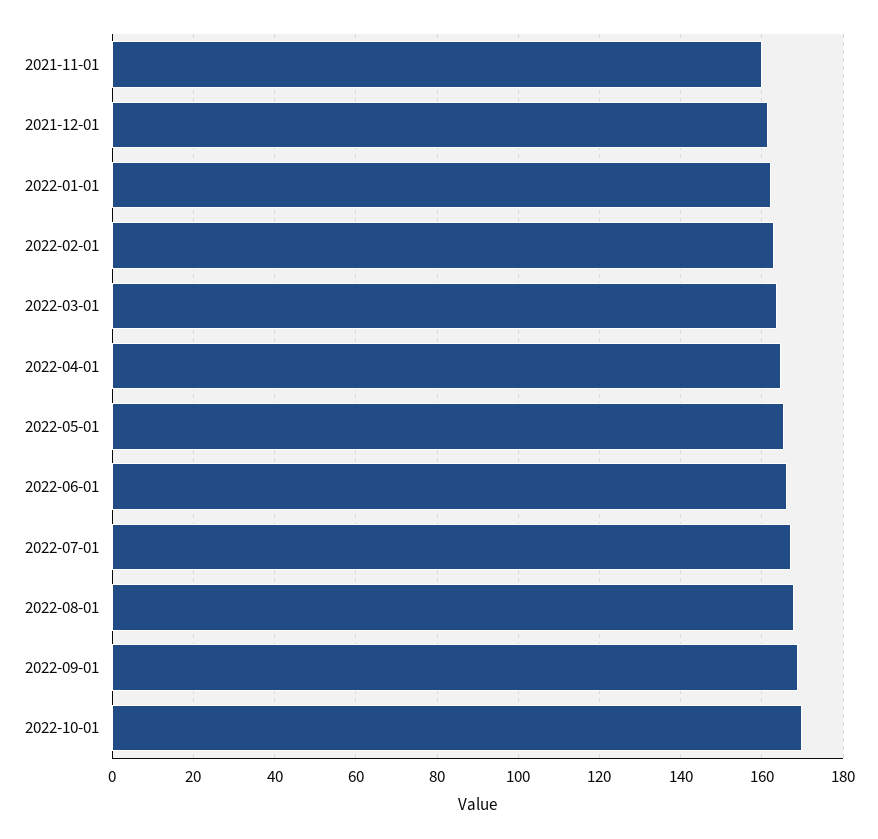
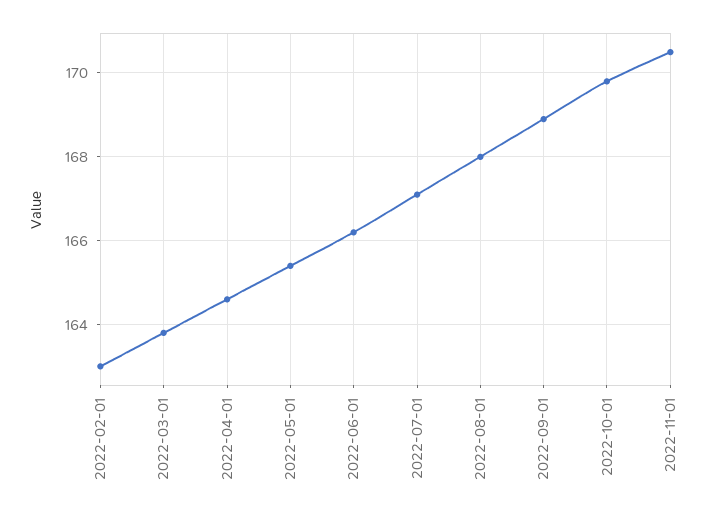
2021-11-01: 160 -> none
2021-12-01: 162 -> none
2022-01-01: 162 -> none
2022-11-01: none -> 170.5

